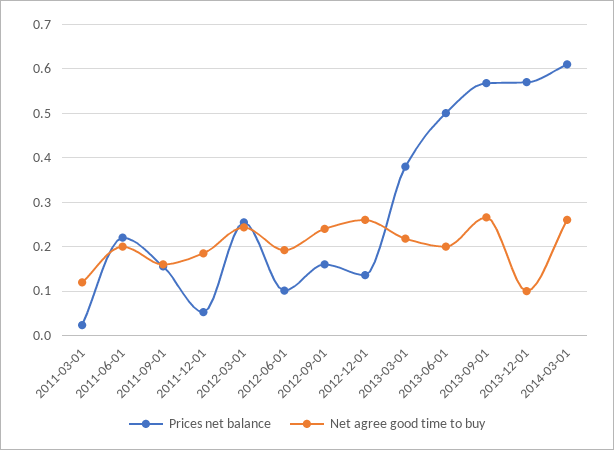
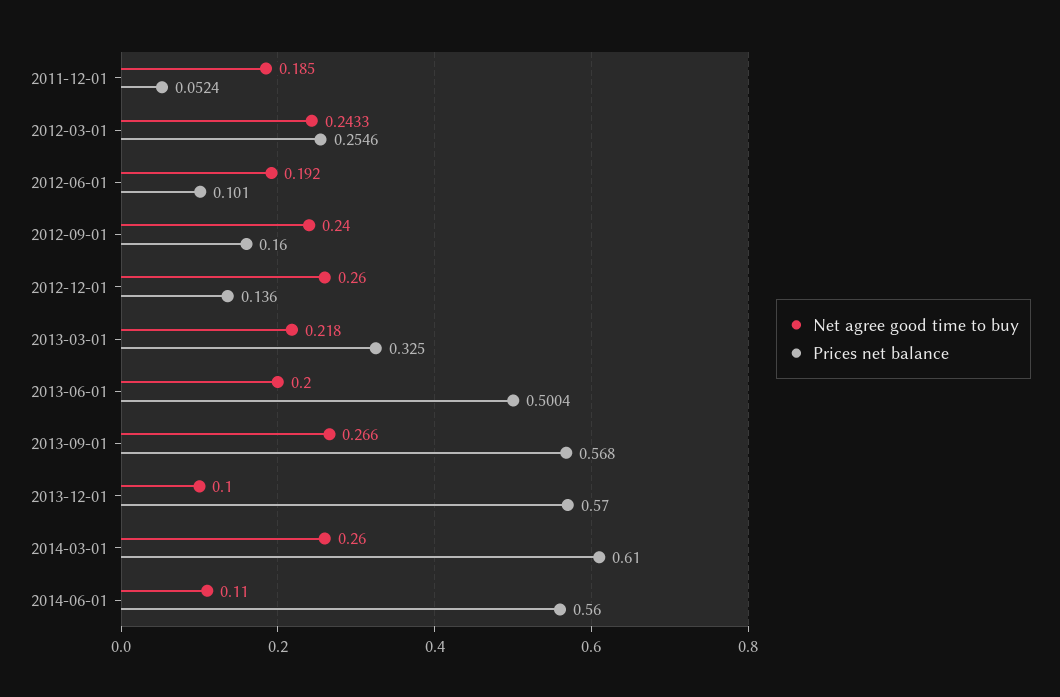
Prices net balance, 2011-03-01: 0.02 -> none
Net agree good time to buy, 2011-03-01: 0.12 -> none
Prices net balance, 2011-06-01: 0.22 -> none
Net agree good time to buy, 2011-06-01: 0.2 -> none
Prices net balance, 2011-09-01: 0.16 -> none
Net agree good time to buy, 2011-09-01: 0.16 -> none
Prices net balance, 2013-03-01: 0.38 -> 0.325
Net agree good time to buy, 2014-06-01: none -> 0.11
Prices net balance, 2014-06-01: none -> 0.56

